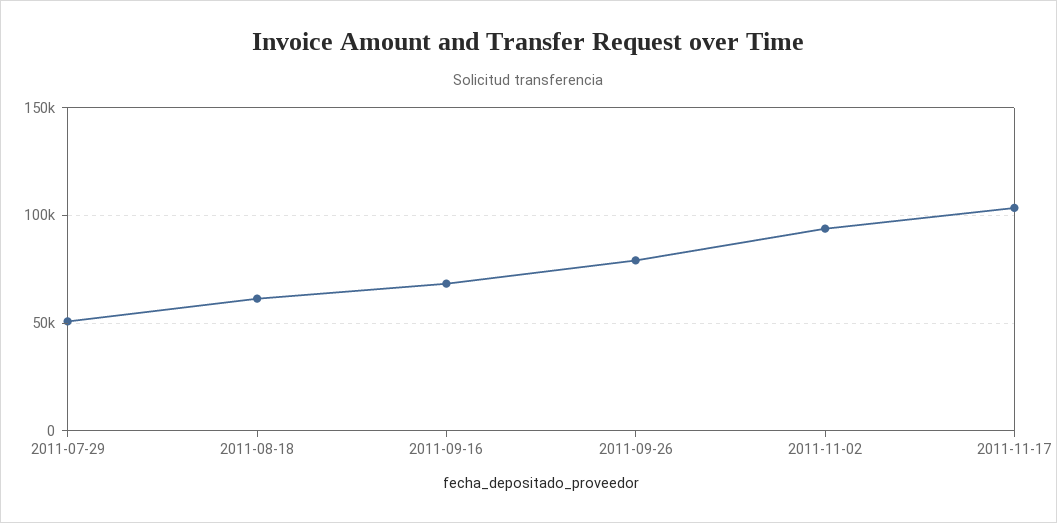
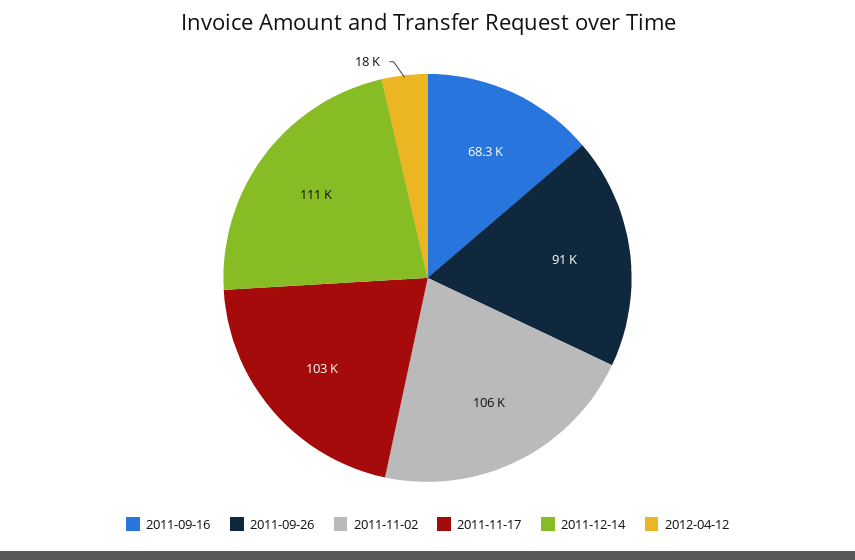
2011-07-29: 50000 -> none
2011-08-18: 60000 -> none
2011-09-26: 80000 -> 91000
2011-11-02: 95000 -> 106000
2011-12-14: none -> 111000
2012-04-12: none -> 18000

